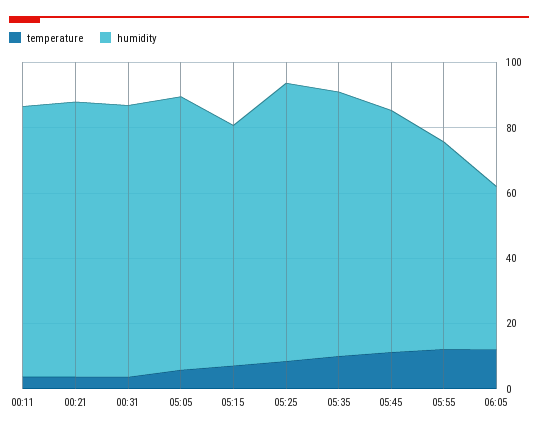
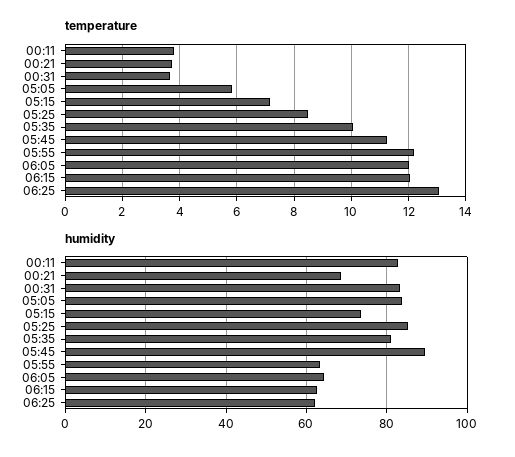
humidity, 00:21: 85 -> 68
humidity, 05:45: 75 -> 90
humidity, 06:05: 50 -> 64
temperature, 06:15: none -> 12
temperature, 06:25: none -> 13
humidity, 06:15: none -> 62
humidity, 06:25: none -> 62

